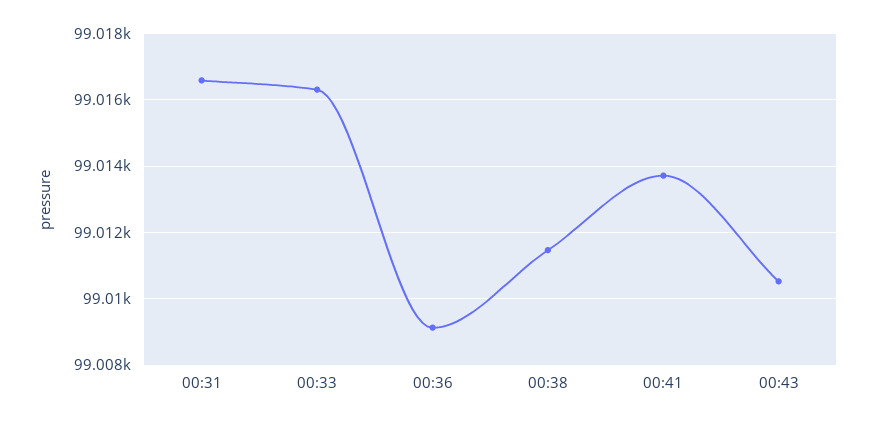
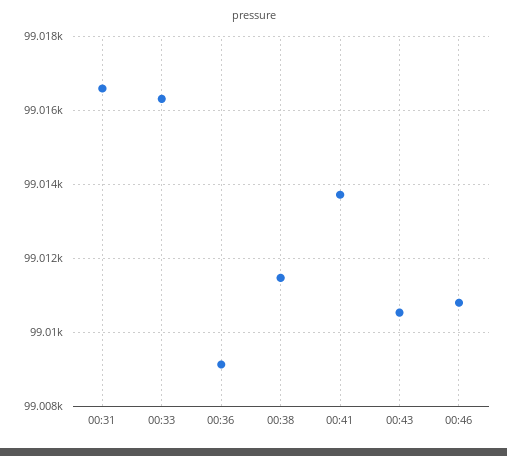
00:46: none -> 99010.8

